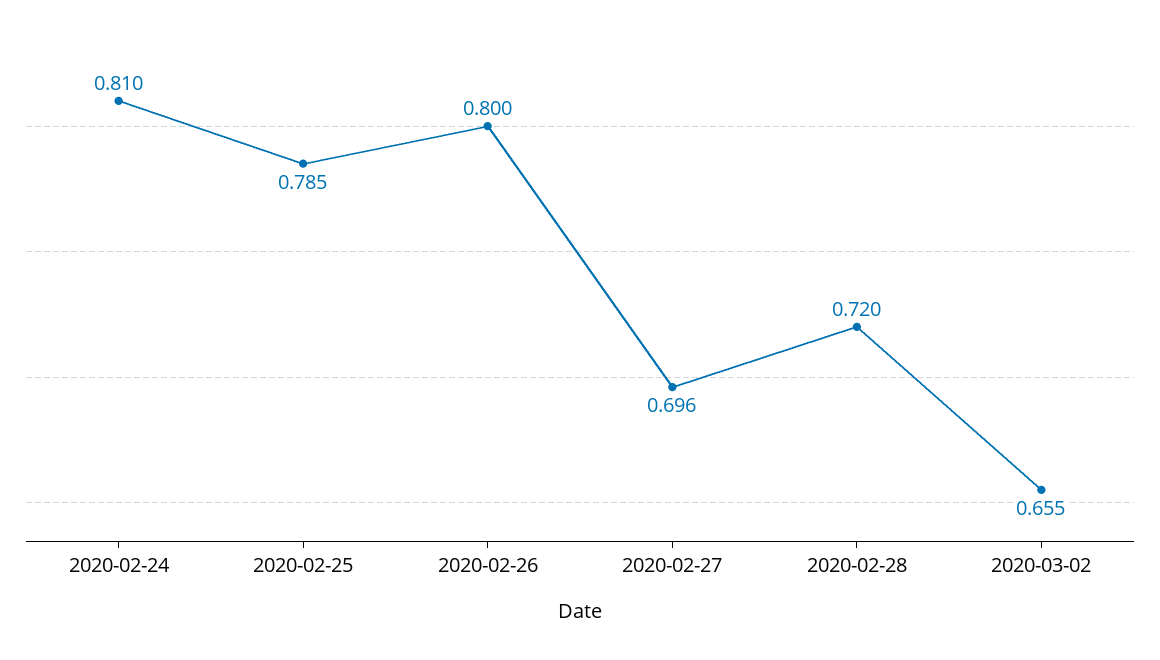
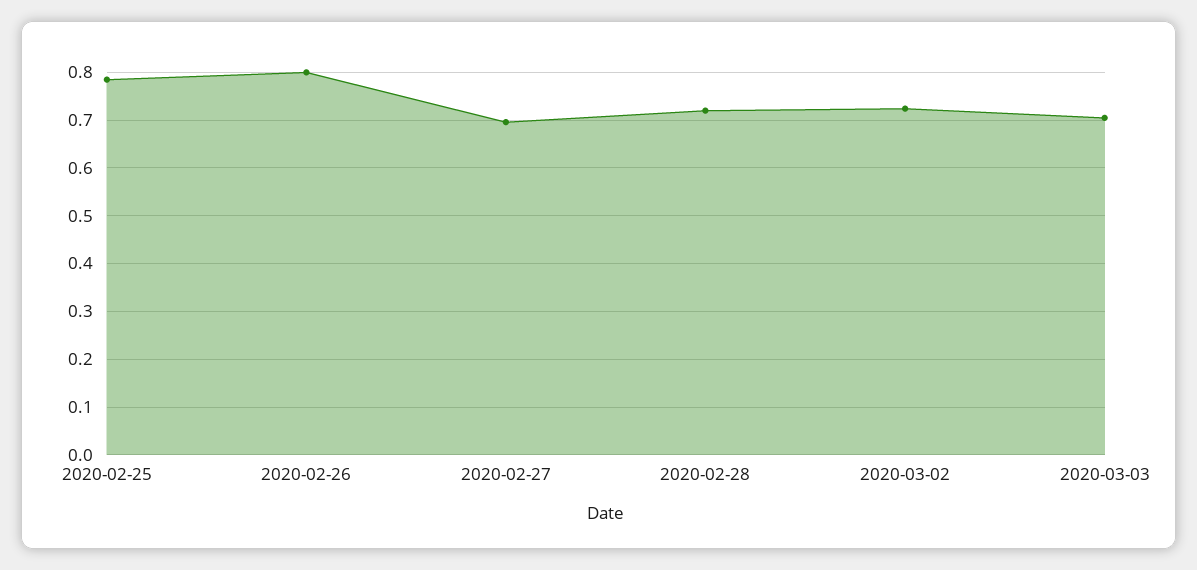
2020-02-24: 0.81 -> none
2020-03-02: 0.655 -> 0.72
2020-03-03: none -> 0.7

